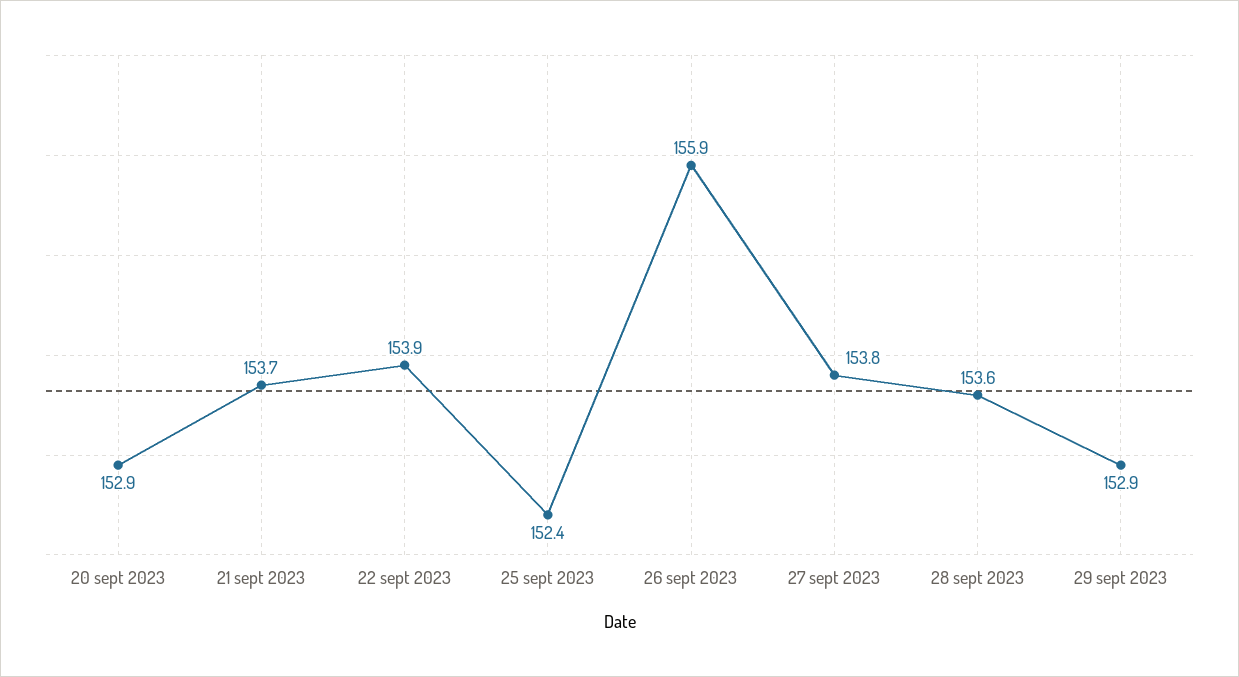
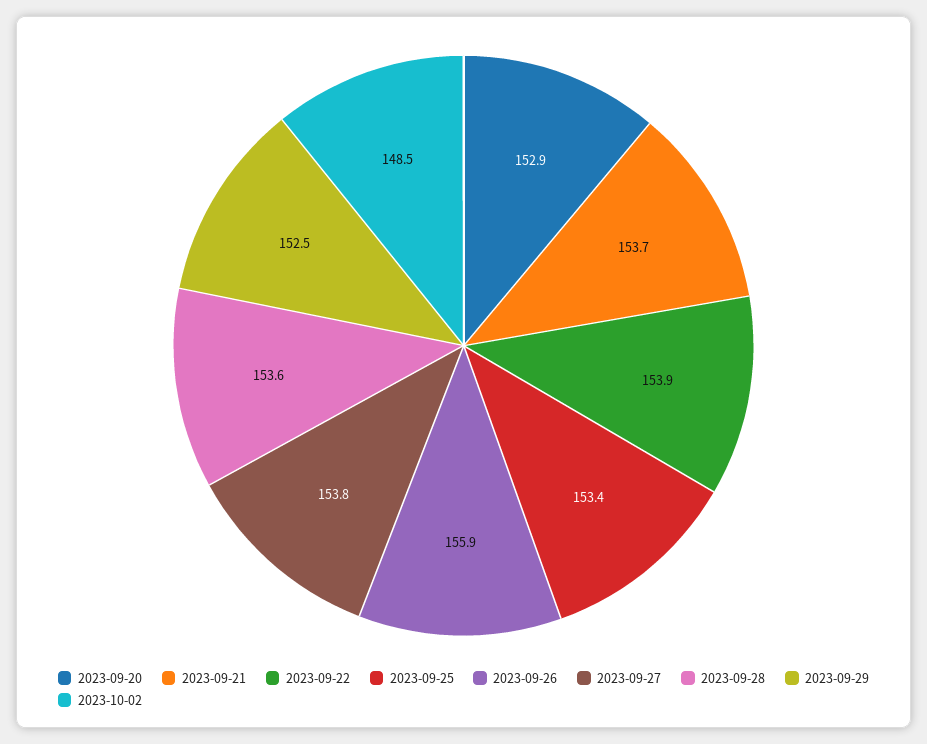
25 sept 2023: 152.4 -> 153.4
29 sept 2023: 152.9 -> 152.5
2023-10-02: none -> 148.5

